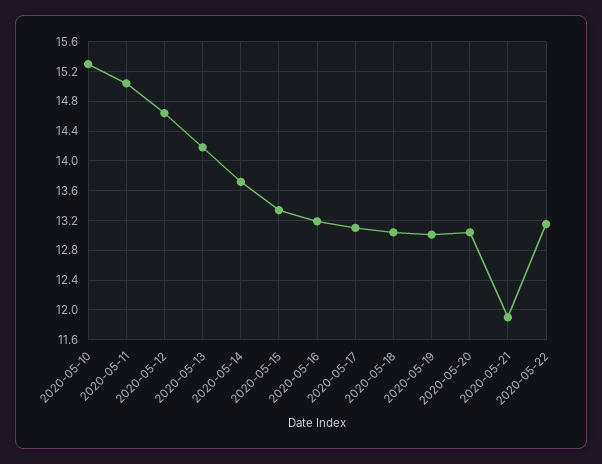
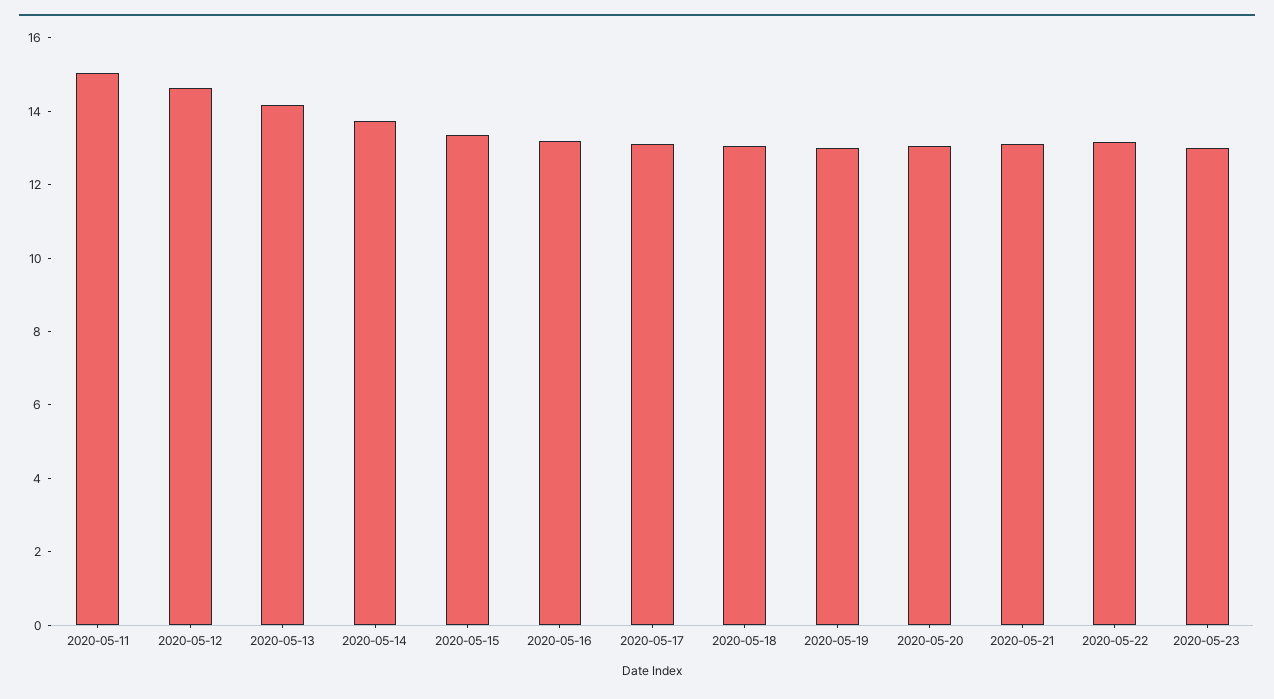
2020-05-10: 15.3 -> none
2020-05-21: 11.9 -> 13
2020-05-23: none -> 13

